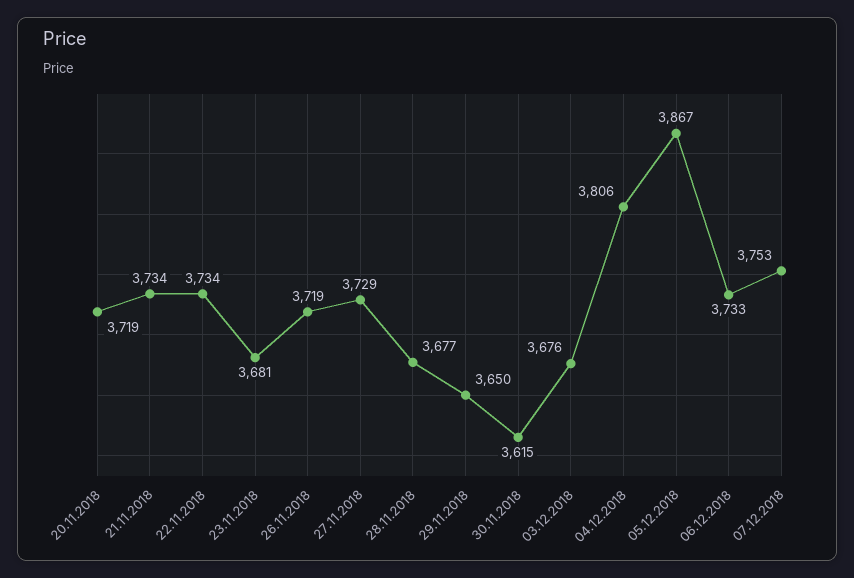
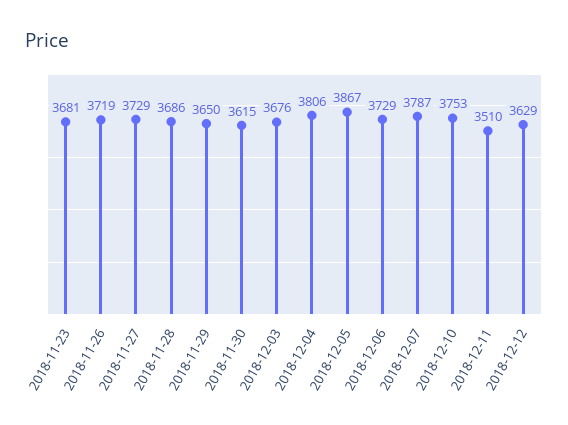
20.11.2018: 3719 -> none
21.11.2018: 3734 -> none
22.11.2018: 3734 -> none
28.11.2018: 3677 -> 3686
06.12.2018: 3733 -> 3729
07.12.2018: 3753 -> 3787
2018-12-10: none -> 3753
2018-12-11: none -> 3510
2018-12-12: none -> 3629

